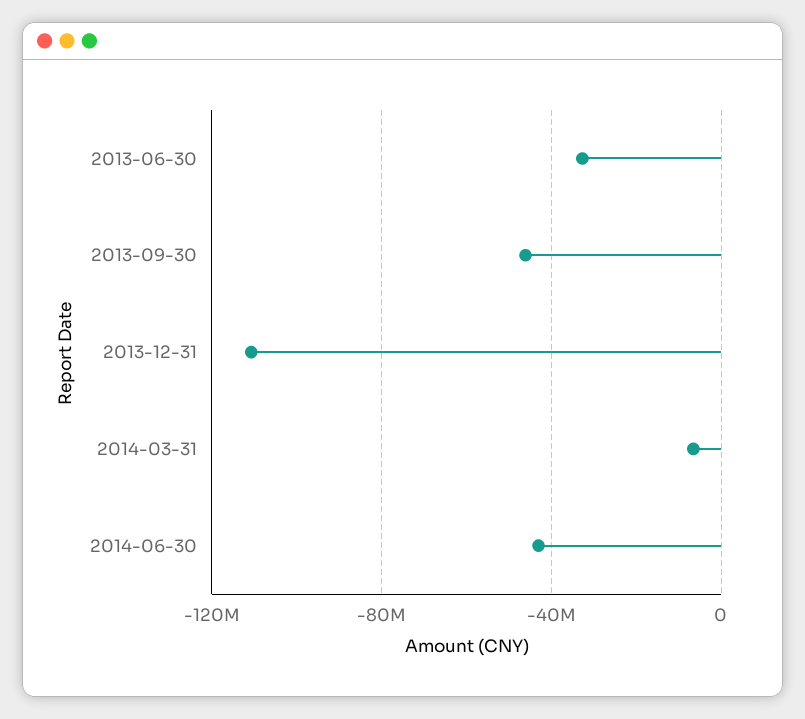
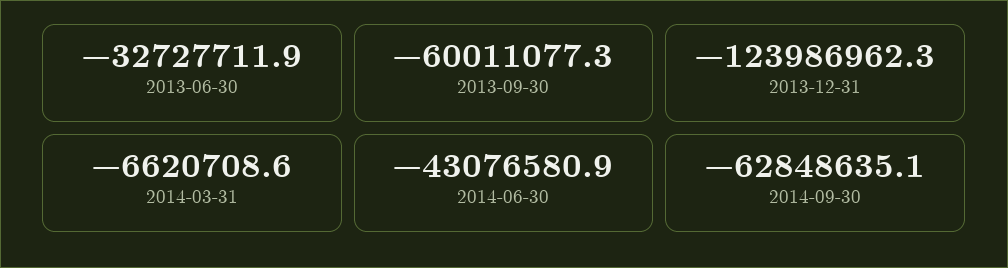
2013-09-30: -45000000 -> -60011077.3
2013-12-31: -110000000 -> -123986962.3
2014-09-30: none -> -62848635.1

